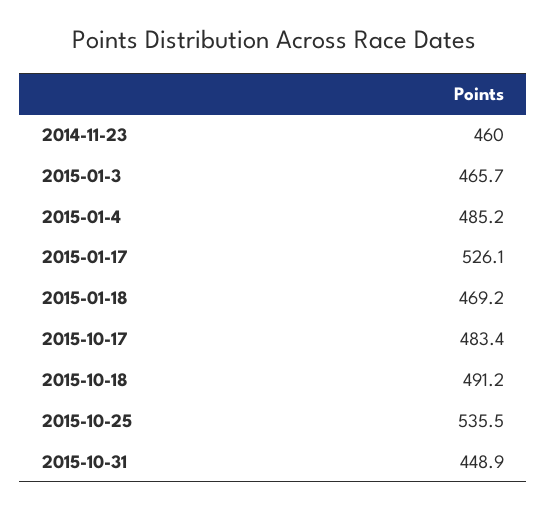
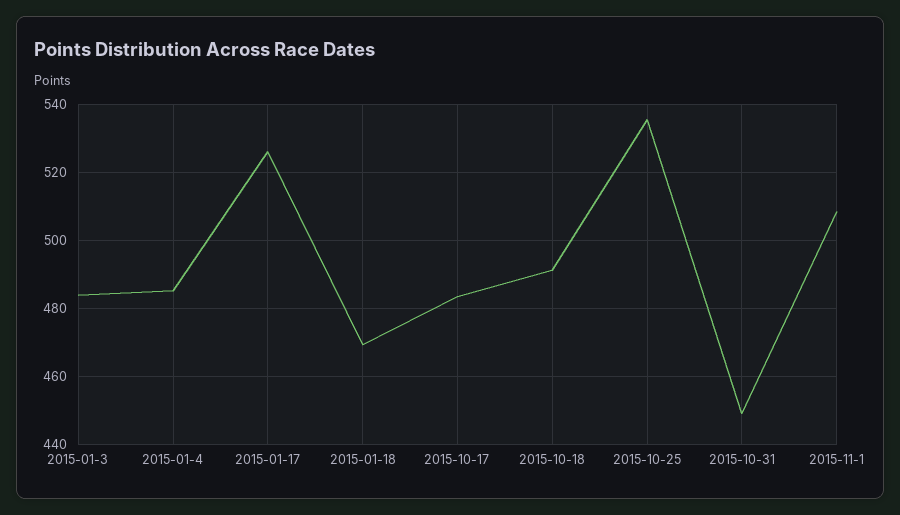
2014-11-23: 460 -> none
2015-01-3: 465.7 -> 484
2015-11-1: none -> 508

